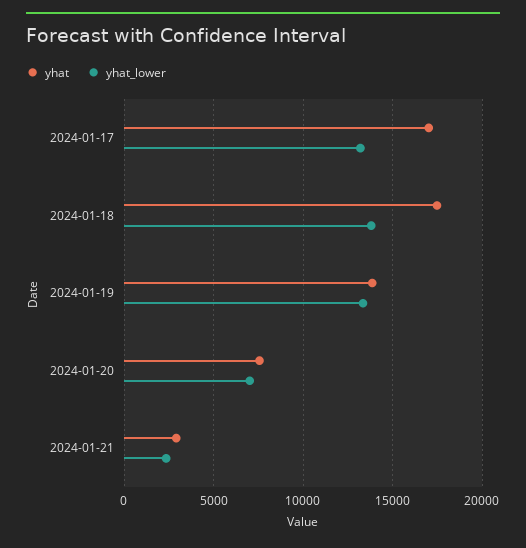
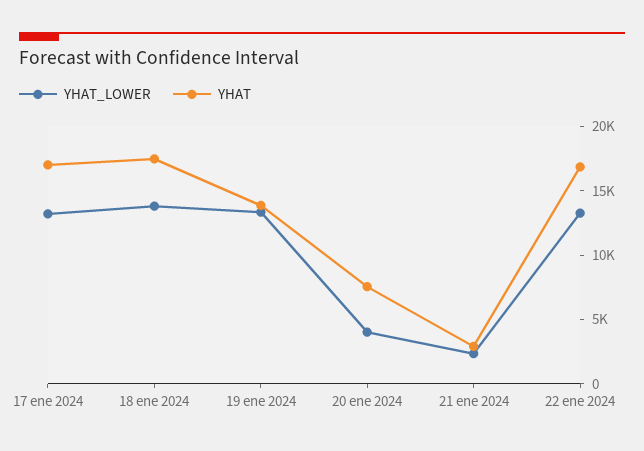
yhat_lower, 2024-01-20: 7000 -> 4000
yhat_lower, 22 ene 2024: none -> 13000
yhat, 22 ene 2024: none -> 17000

